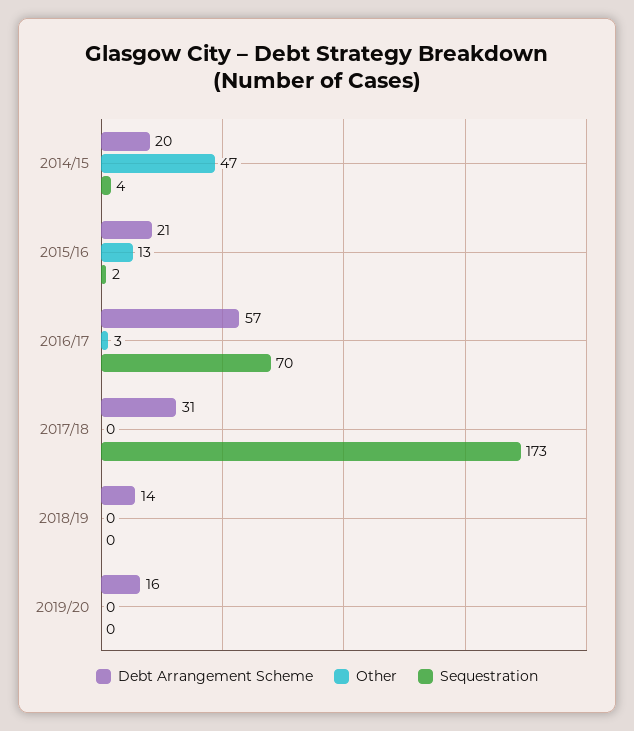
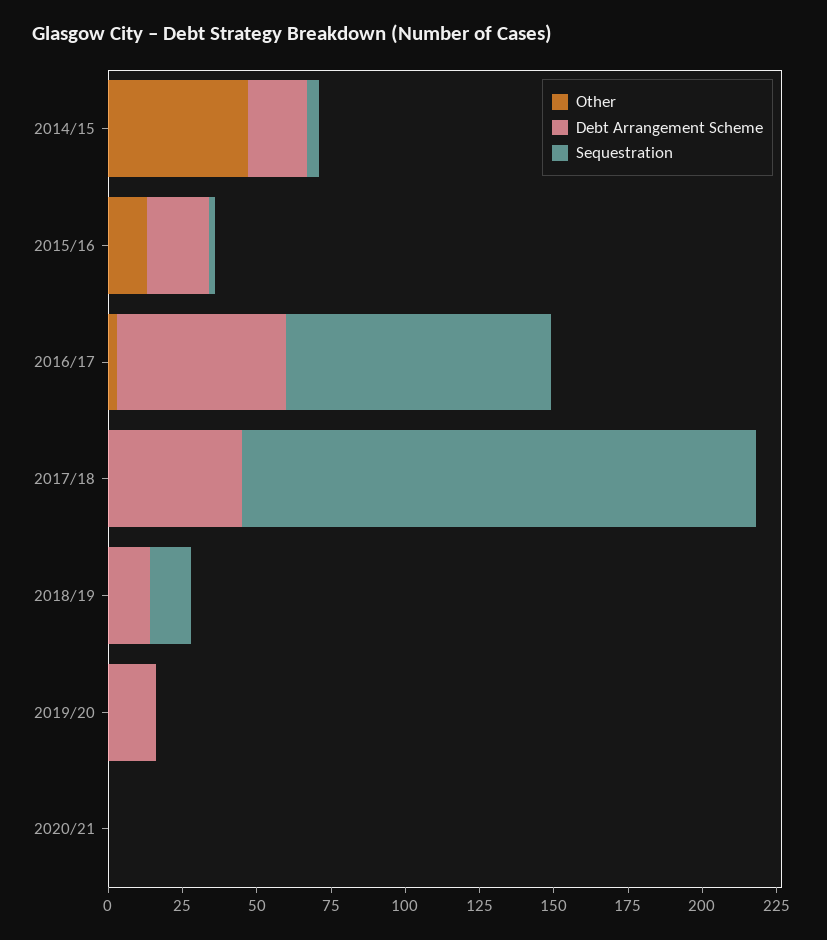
Sequestration, 2016/17: 70 -> 90
Debt Arrangement Scheme, 2017/18: 31 -> 45
Sequestration, 2018/19: 0 -> 15
Other, 2020/21: none -> 0
Debt Arrangement Scheme, 2020/21: none -> 0
Sequestration, 2020/21: none -> 0

